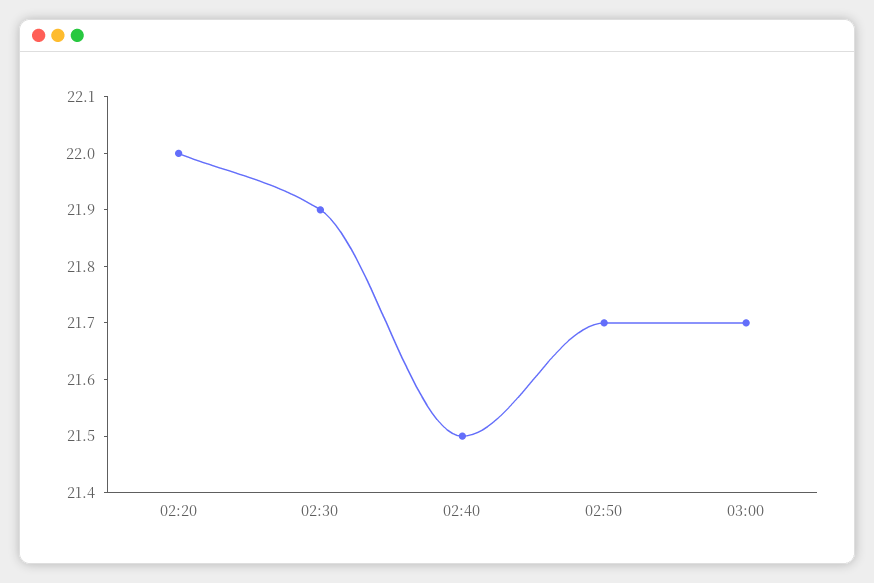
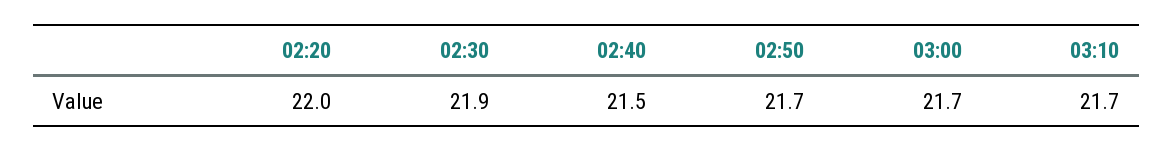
03:10: none -> 21.7

